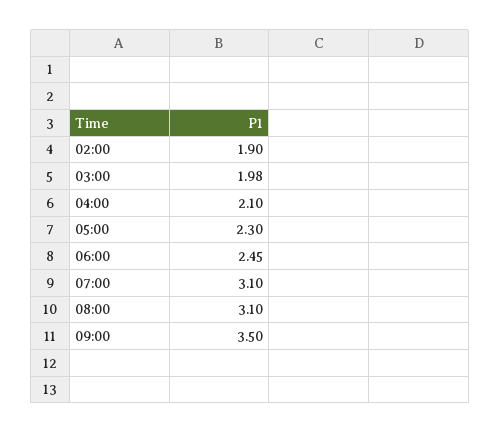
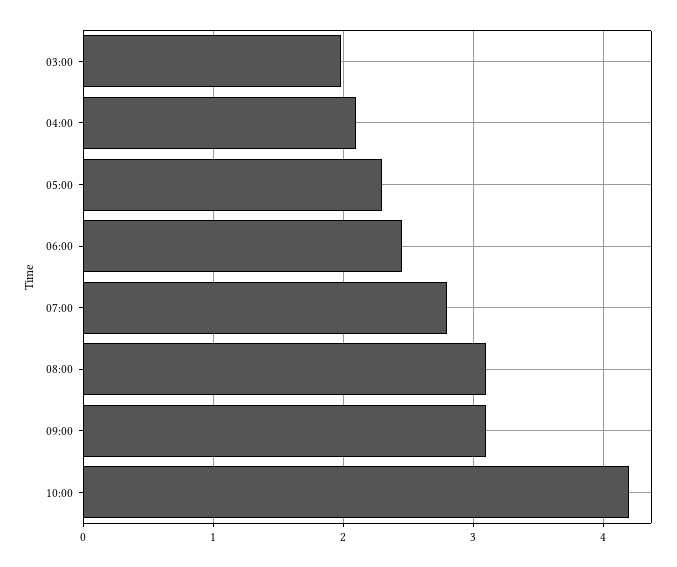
02:00: 1.9 -> none
07:00: 3.1 -> 2.8
09:00: 3.5 -> 3.1
10:00: none -> 4.2

